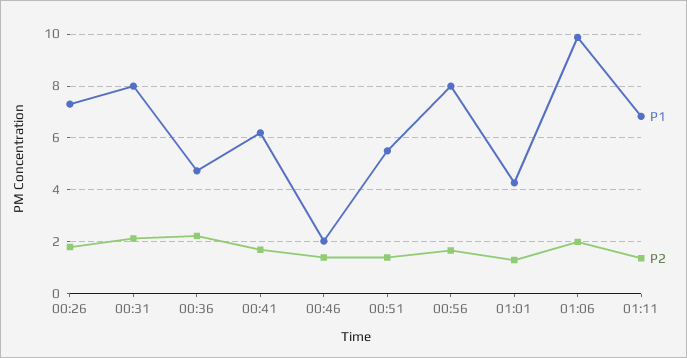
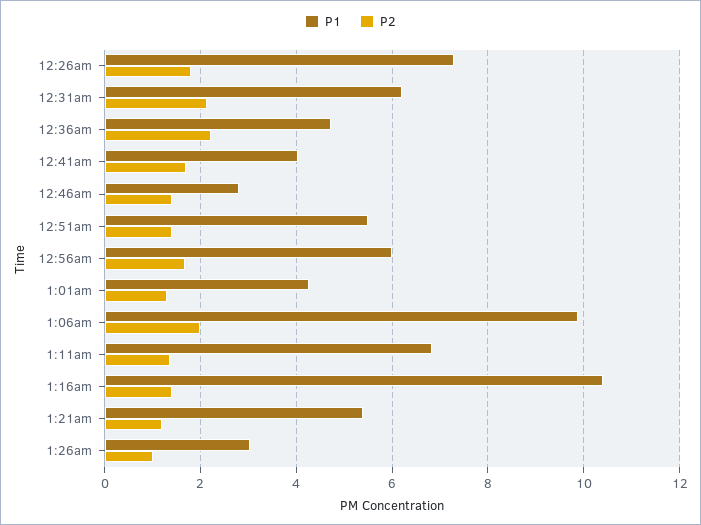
P1, 00:31: 8 -> 6.2
P1, 00:41: 6.25 -> 4
P1, 00:46: 2 -> 2.8
P1, 00:56: 8 -> 6
P1, 1:16am: none -> 10.4
P2, 1:16am: none -> 1.4
P1, 1:21am: none -> 5.4
P2, 1:21am: none -> 1.2
P1, 1:26am: none -> 3
P2, 1:26am: none -> 1

